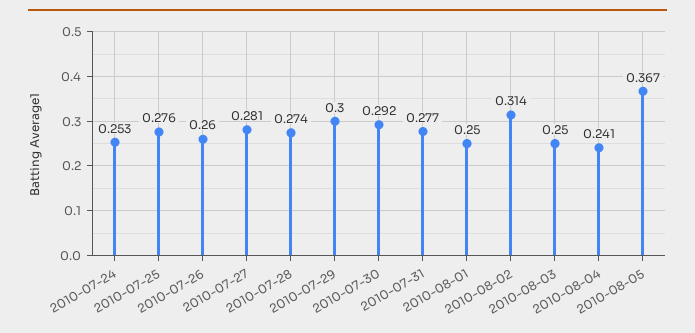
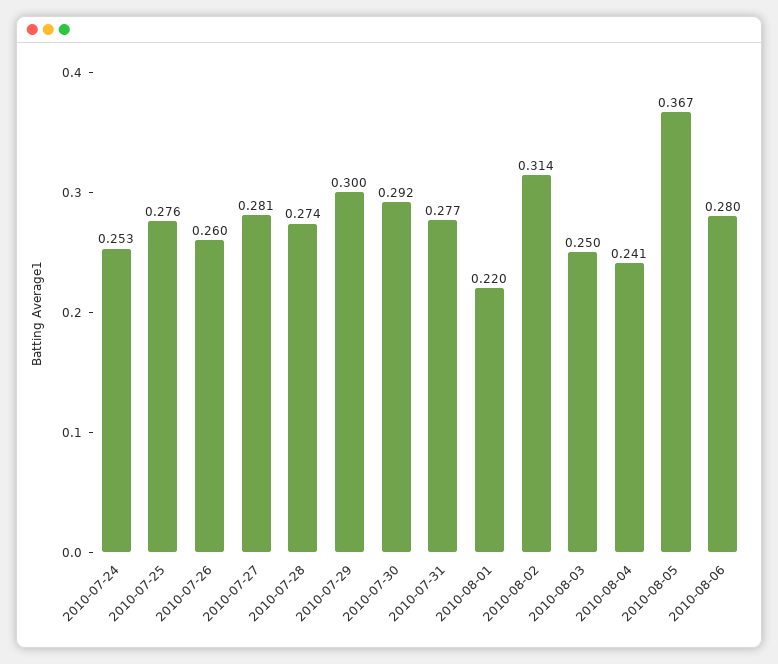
2010-08-01: 0.25 -> 0.22
2010-08-06: none -> 0.28

